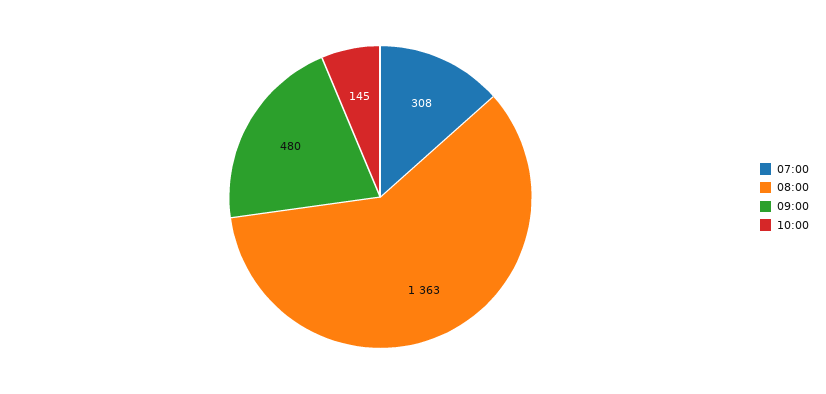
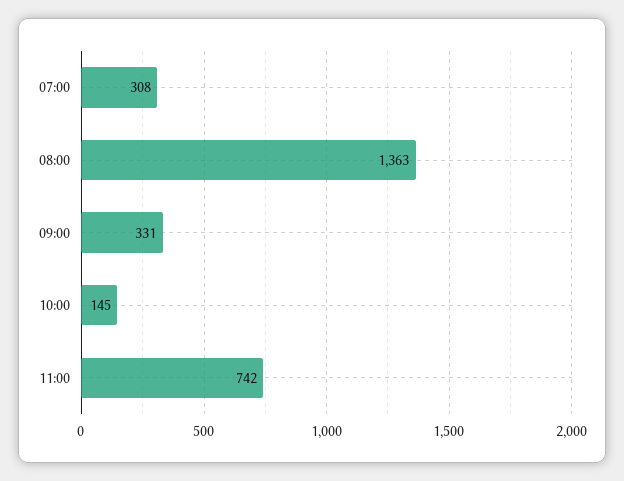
09:00: 480 -> 331
11:00: none -> 742

